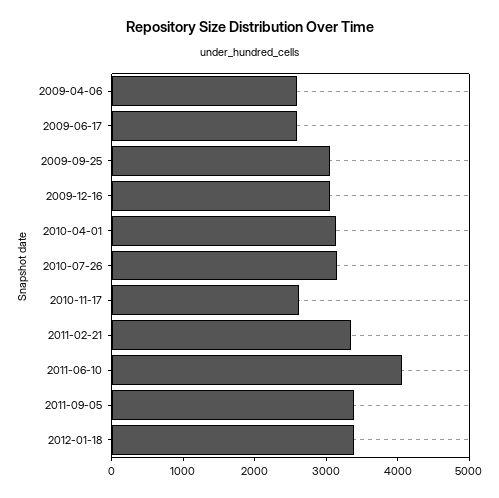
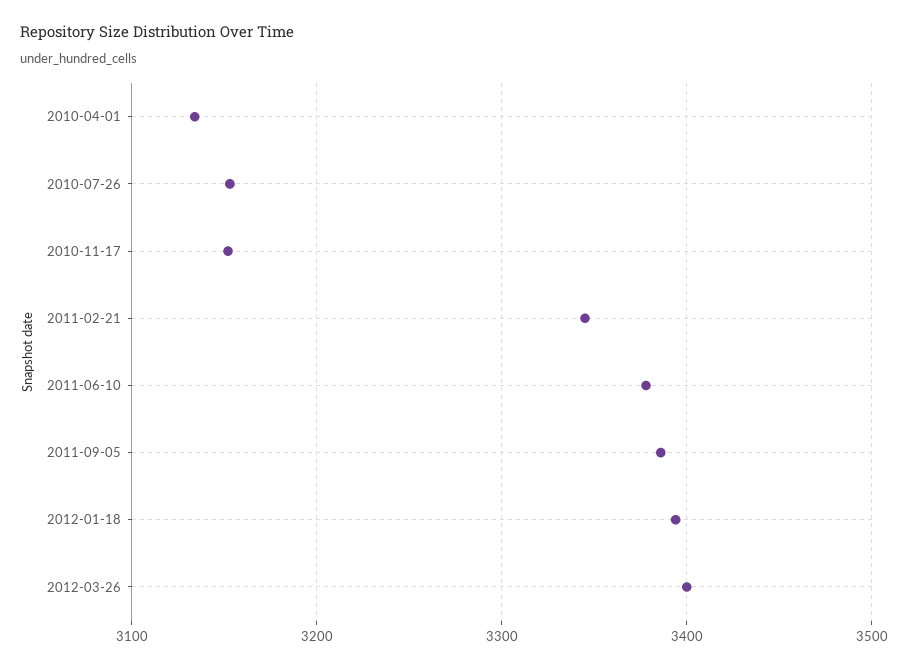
2009-04-06: 2600 -> none
2009-06-17: 2600 -> none
2009-09-25: 3000 -> none
2009-12-16: 3000 -> none
2010-11-17: 2600 -> 3150
2011-06-10: 4000 -> 3380
2012-03-26: none -> 3400

